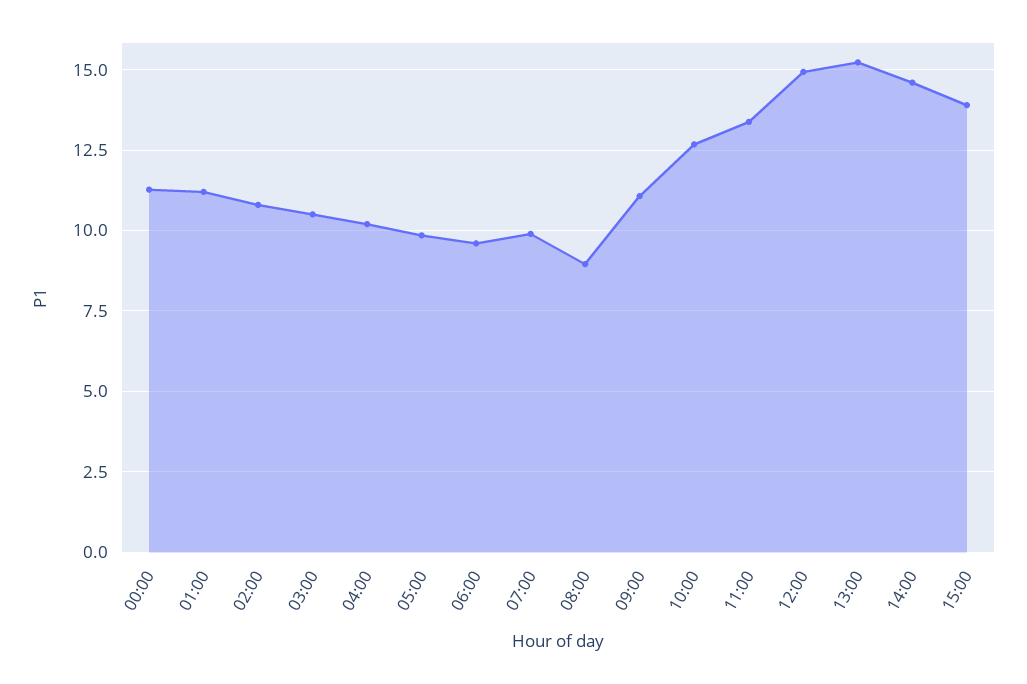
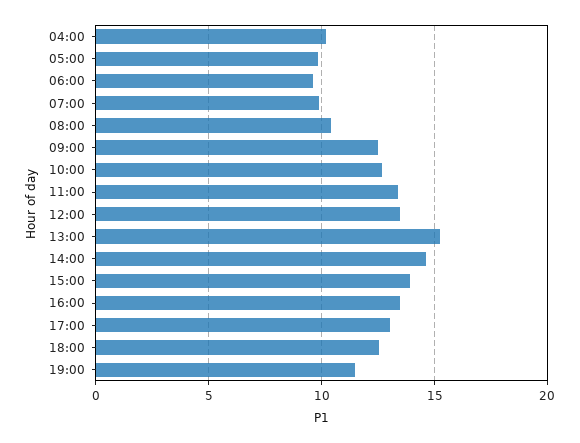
00:00: 11.25 -> none
01:00: 11.25 -> none
02:00: 10.75 -> none
03:00: 10.5 -> none
08:00: 9 -> 10.5
09:00: 11 -> 12.5
12:00: 15 -> 13.5
16:00: none -> 13.5
17:00: none -> 13
18:00: none -> 12.5
19:00: none -> 11.5

